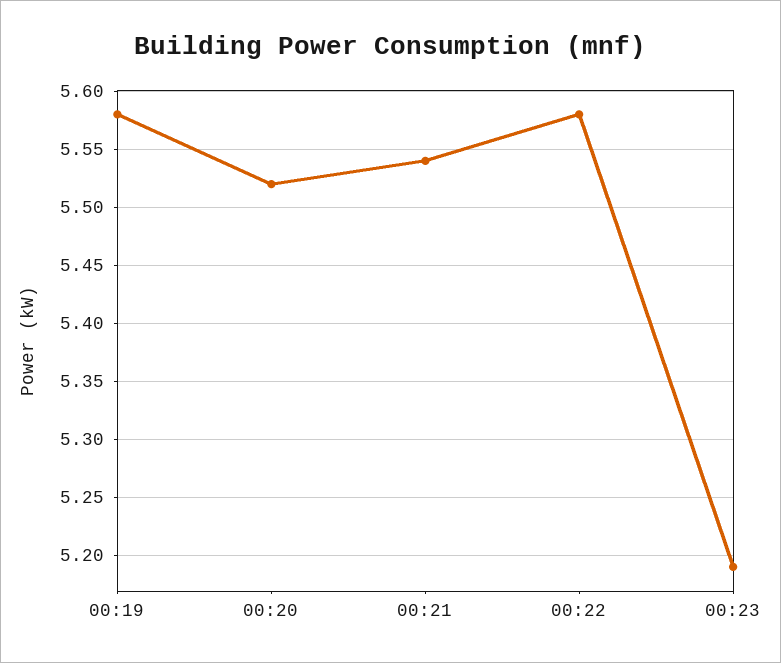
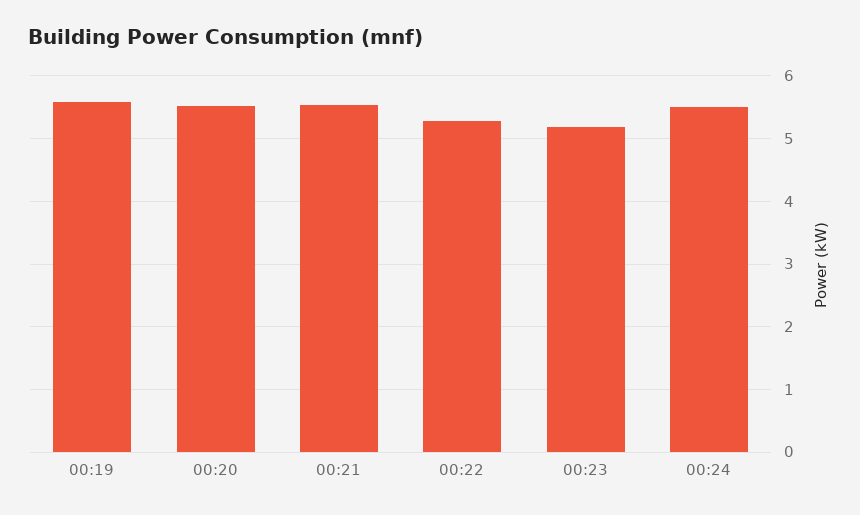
00:22: 5.58 -> 5.3
00:24: none -> 5.5

